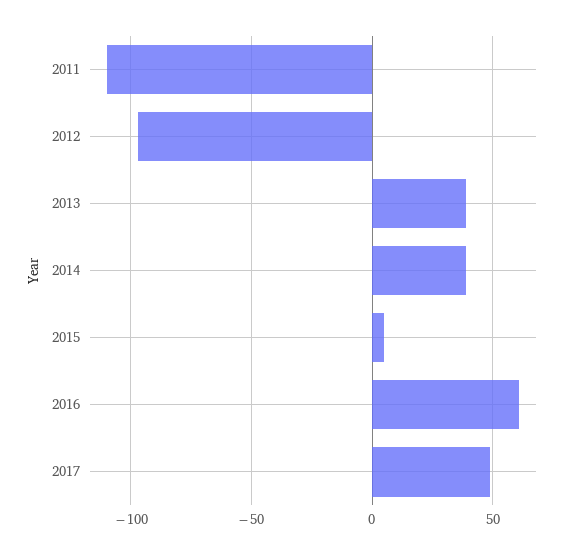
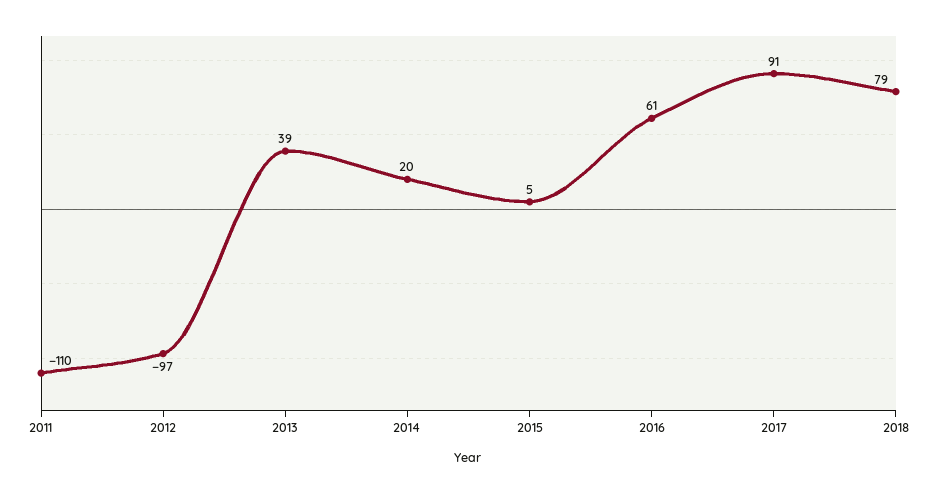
2014: 40 -> 20
2017: 50 -> 91
2018: none -> 79

